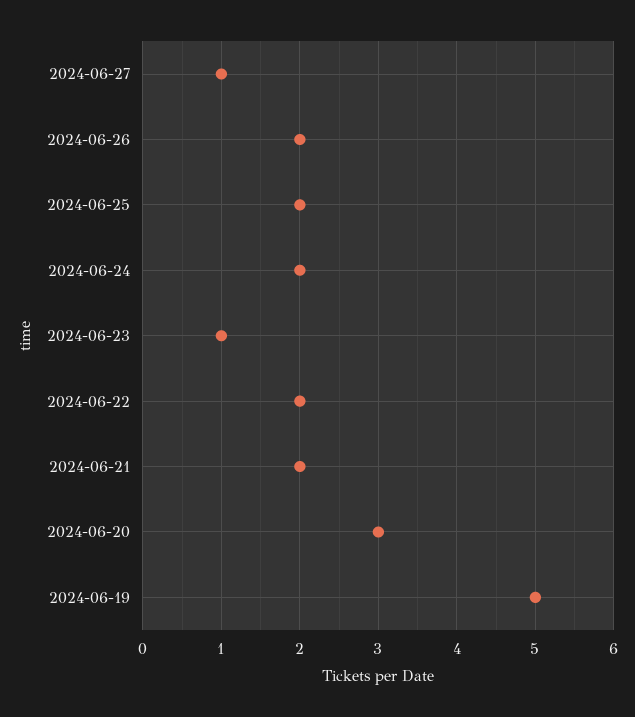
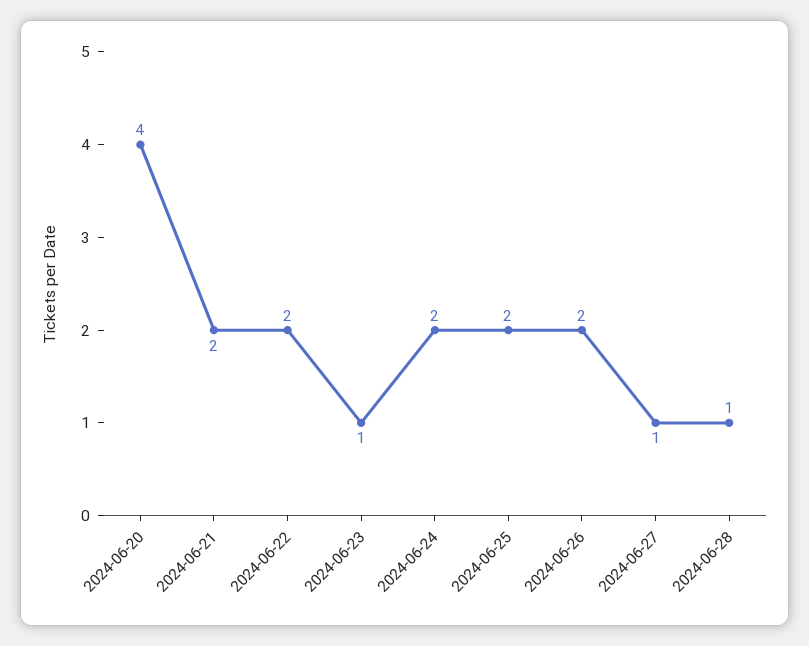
2024-06-20: 3 -> 4
2024-06-19: 5 -> none
2024-06-28: none -> 1

